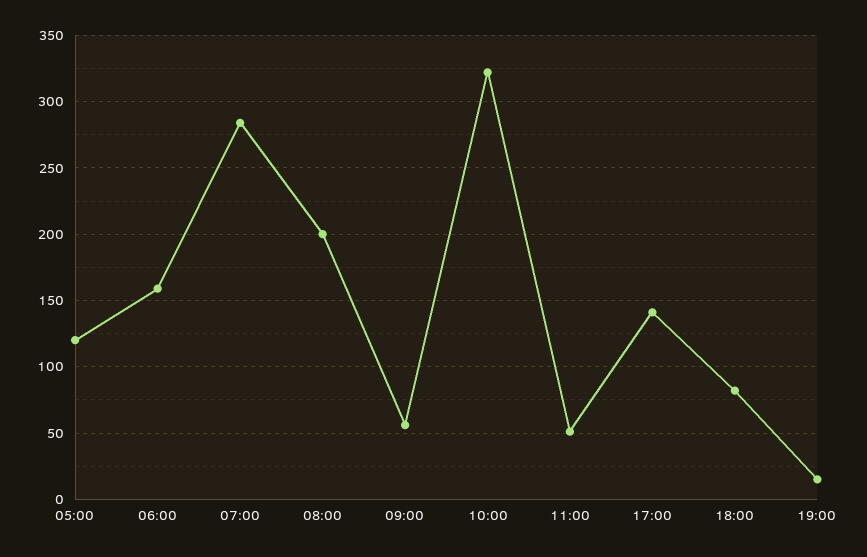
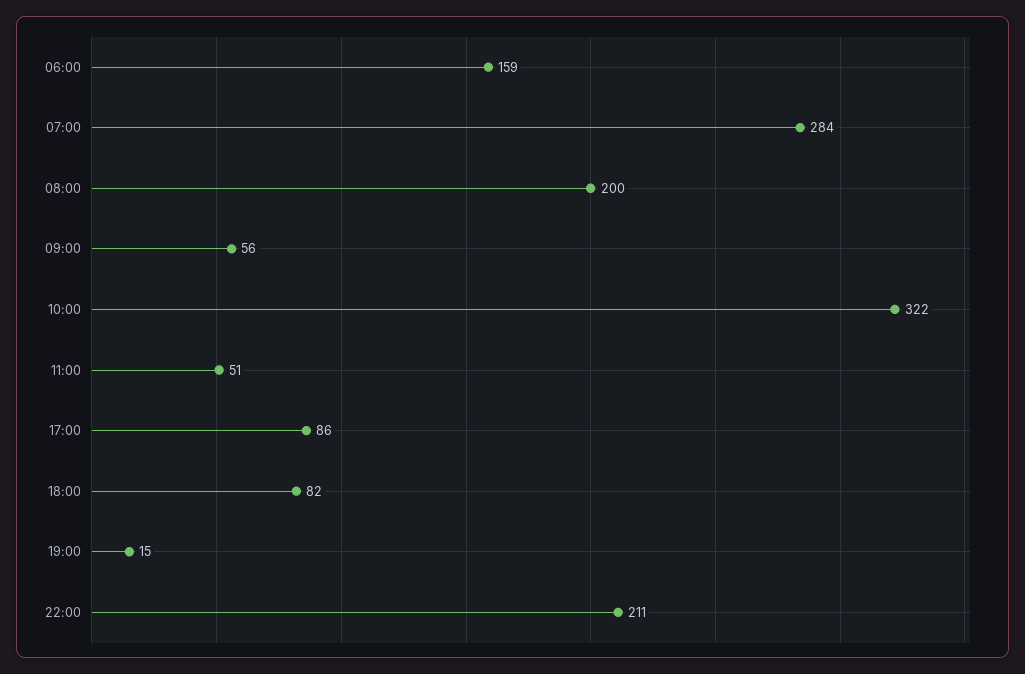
05:00: 120 -> none
17:00: 140 -> 86
22:00: none -> 211

